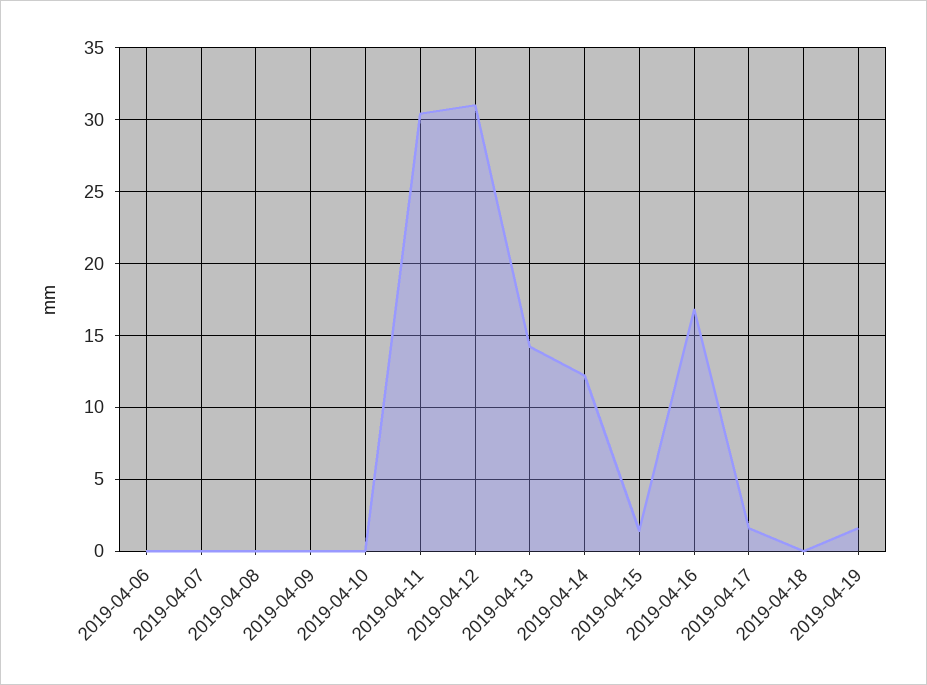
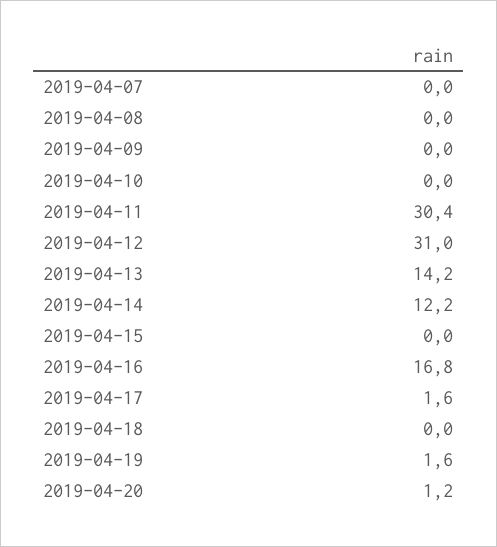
2019-04-06: 0 -> none
2019-04-15: 1.5 -> 0
2019-04-20: none -> 1.2

